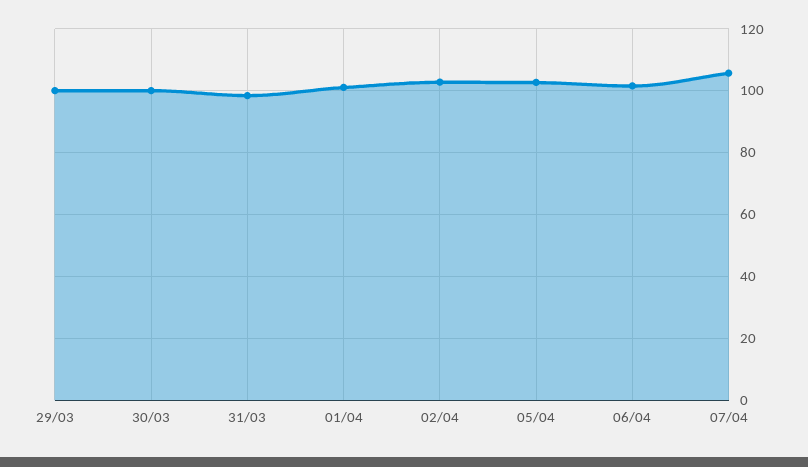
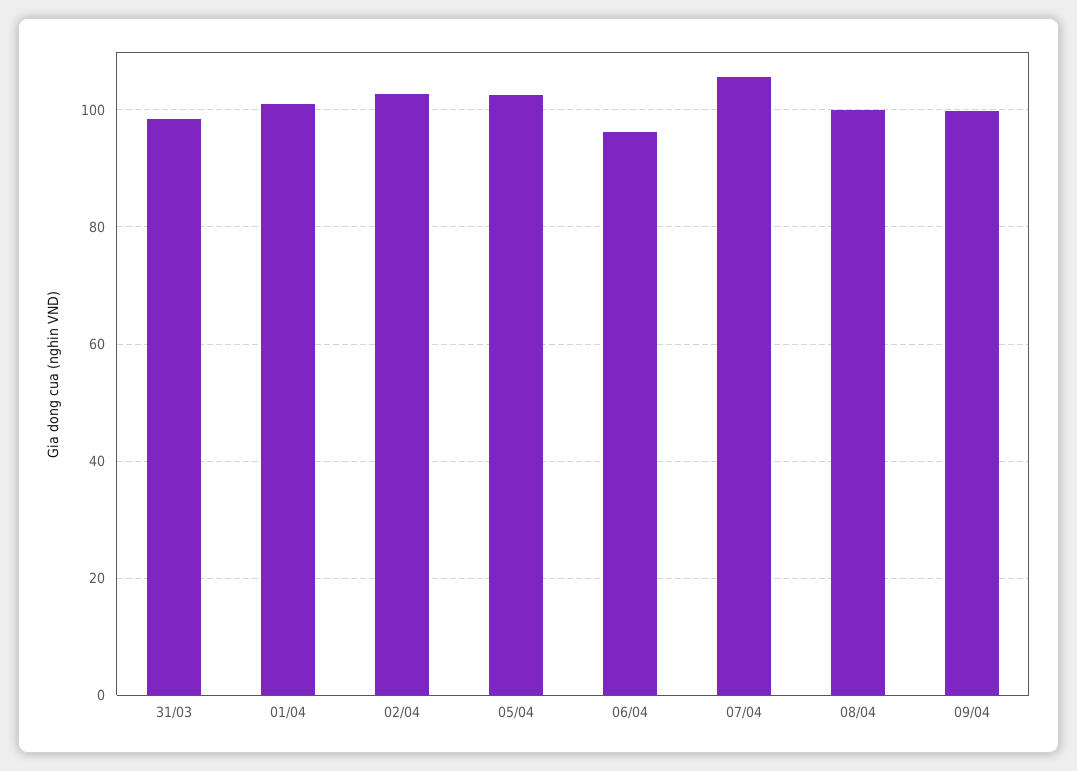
29/03: 100 -> none
30/03: 100 -> none
06/04: 102 -> 96
08/04: none -> 100
09/04: none -> 100

